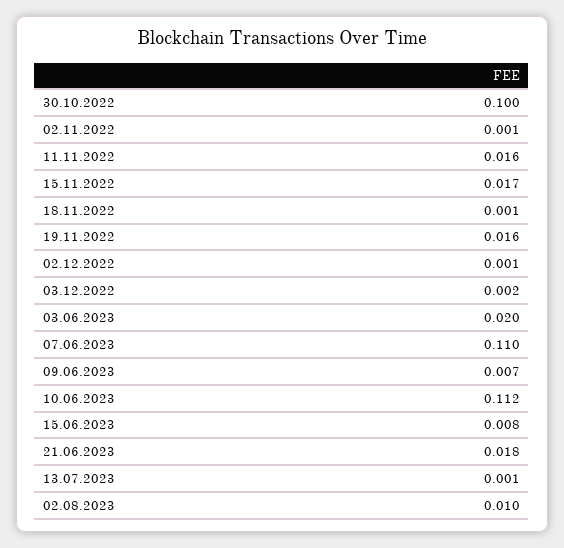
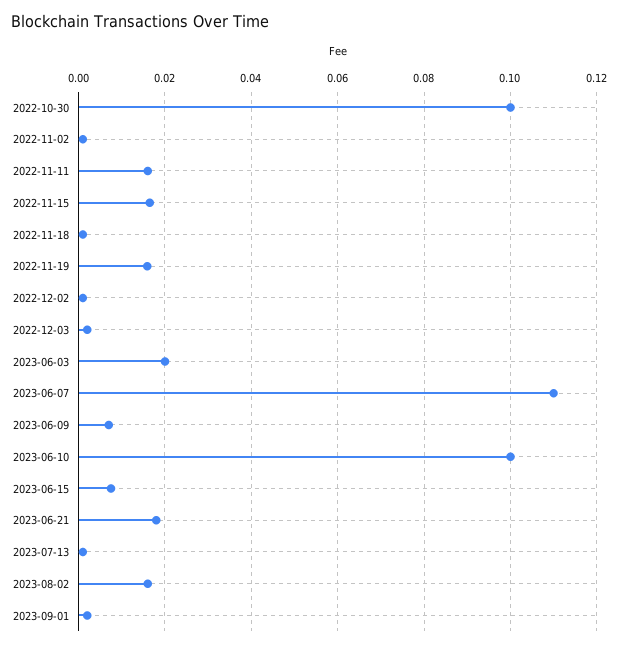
10.06.2023: 0.112 -> 0.1
02.08.2023: 0.01 -> 0.016
2023-09-01: none -> 0.002

